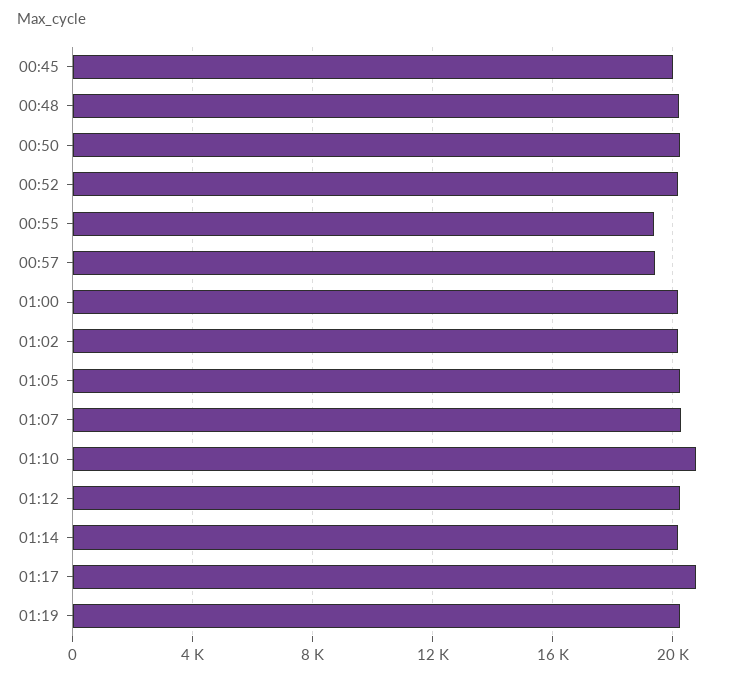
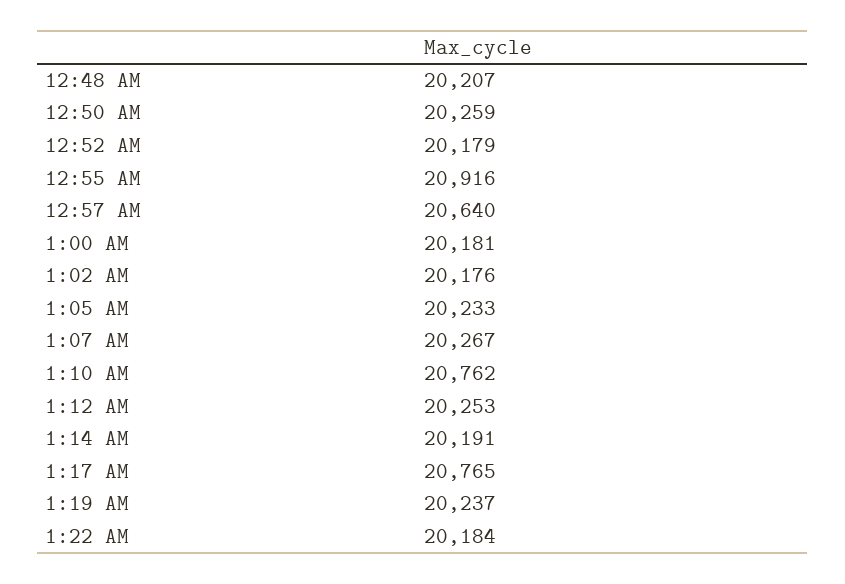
00:45: 20000 -> none
00:55: 19500 -> 20916
00:57: 19500 -> 20640
1:22 AM: none -> 20184

